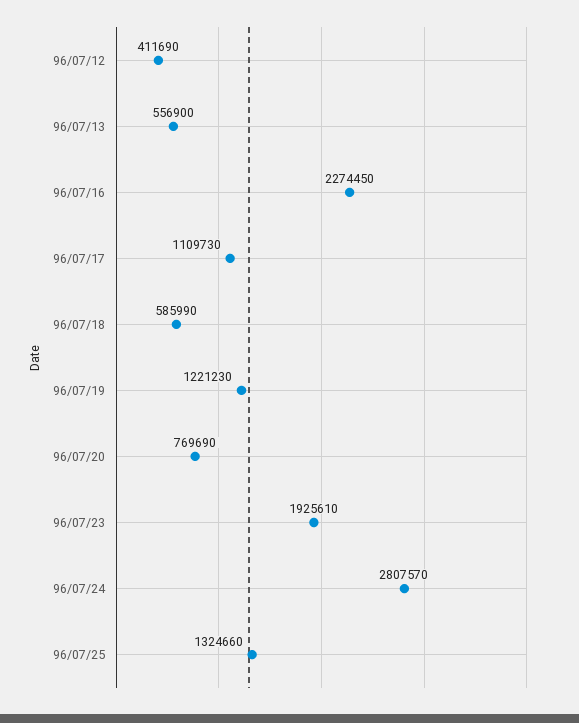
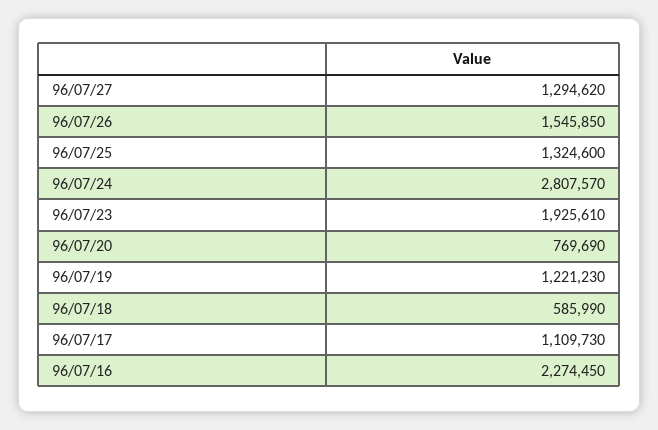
96/07/12: 411690 -> none
96/07/13: 556900 -> none
96/07/25: 1324660 -> 1324600
96/07/27: none -> 1294620
96/07/26: none -> 1545850

